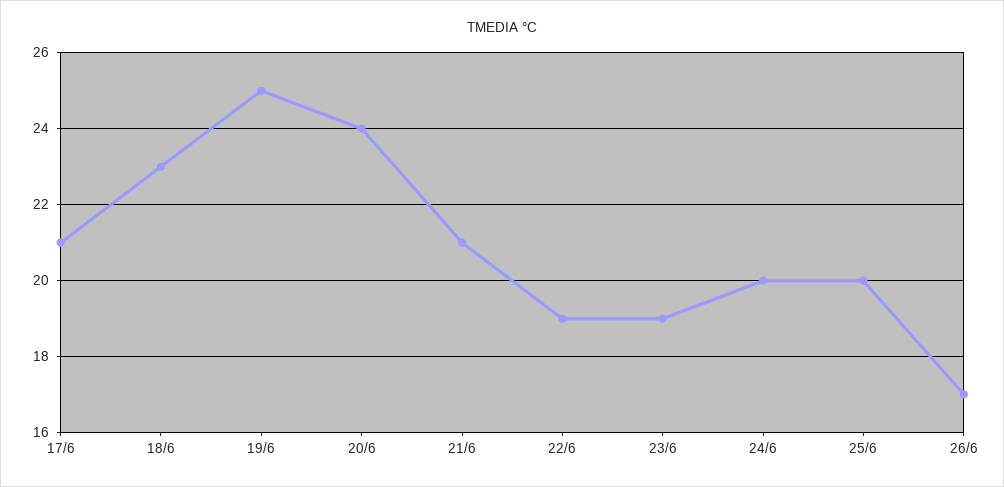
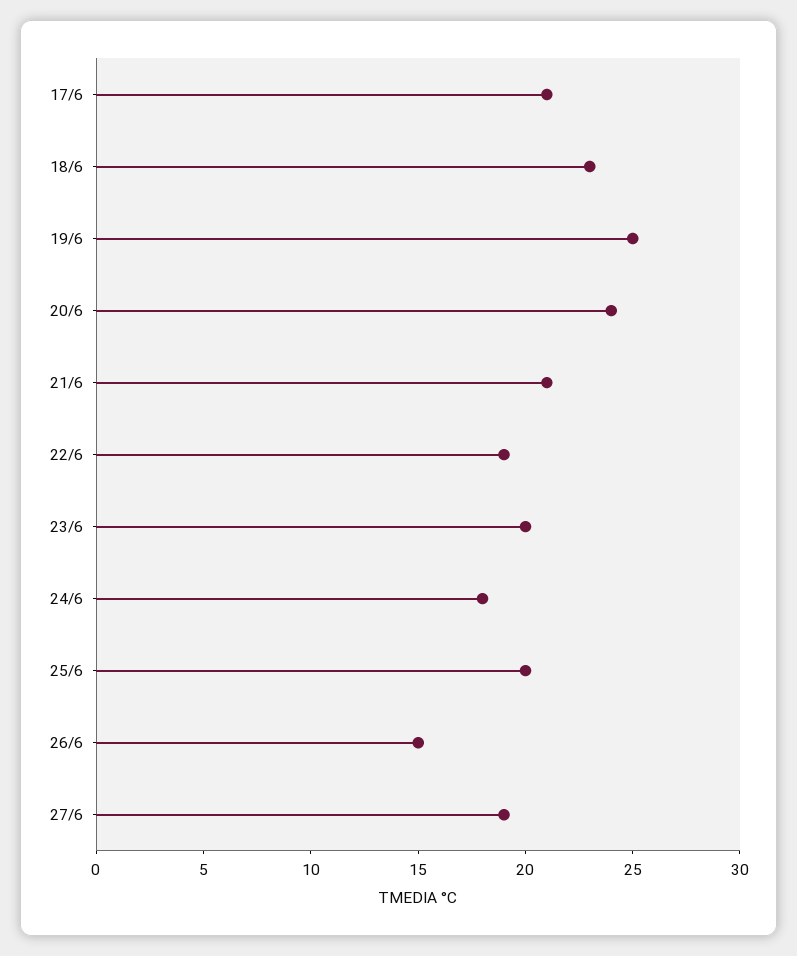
23/6: 19 -> 20
24/6: 20 -> 18
26/6: 17 -> 15
27/6: none -> 19

